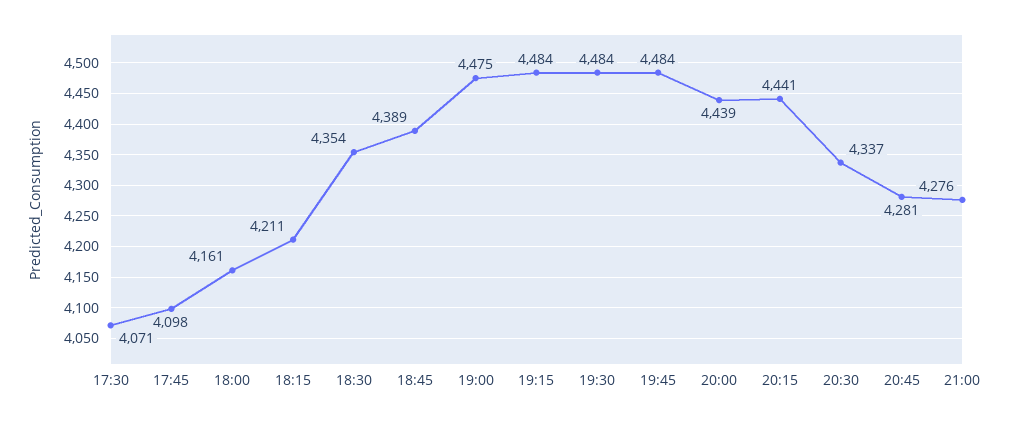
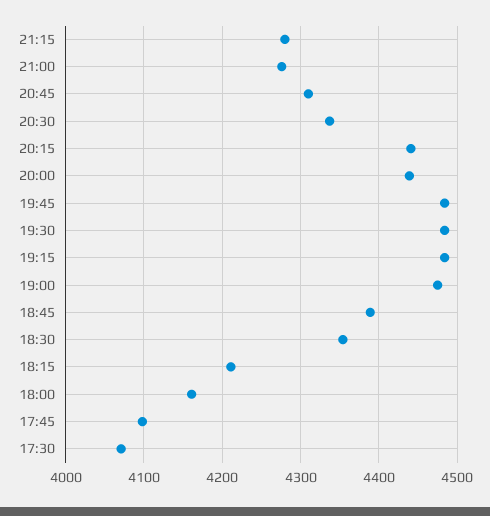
20:45: 4281 -> 4310
21:15: none -> 4280

